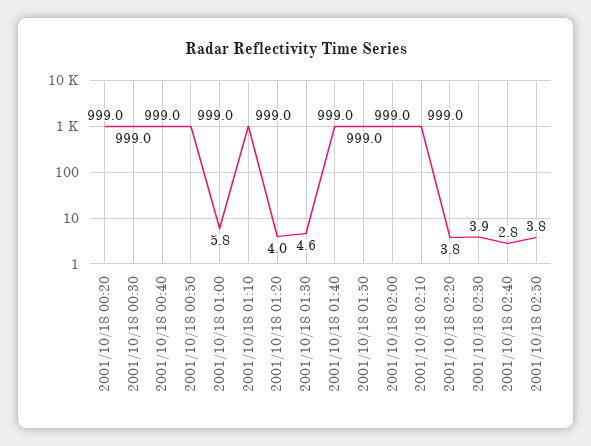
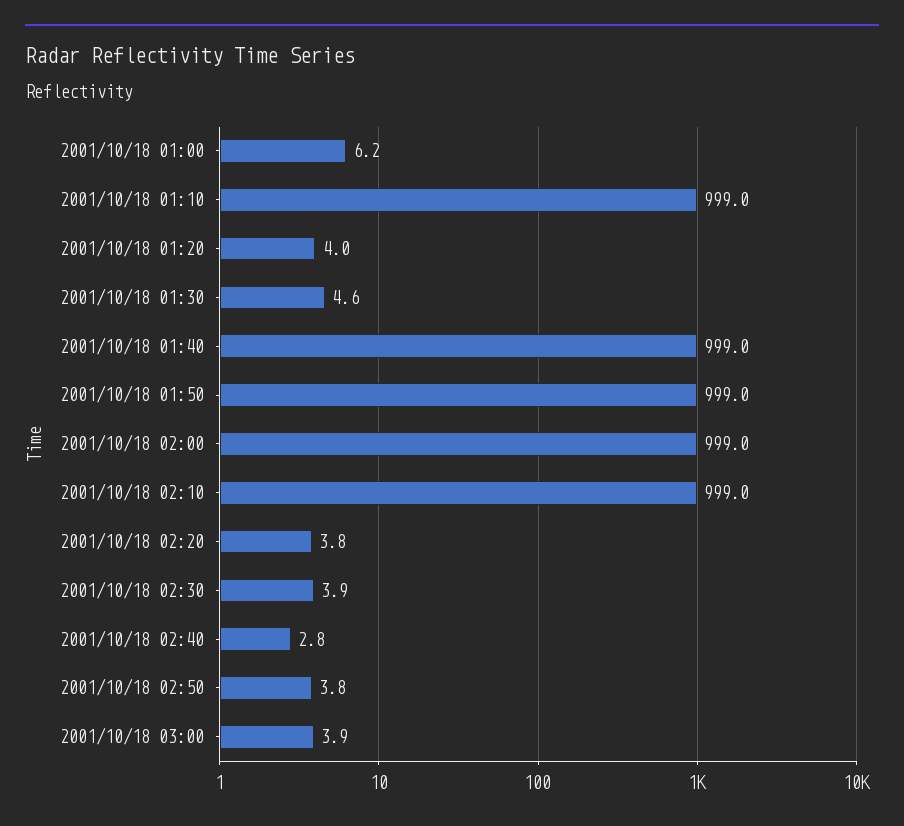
2001/10/18 00:20: 999 -> none
2001/10/18 00:30: 999 -> none
2001/10/18 00:40: 999 -> none
2001/10/18 00:50: 999 -> none
2001/10/18 01:00: 5.8 -> 6.2
2001/10/18 03:00: none -> 3.9

